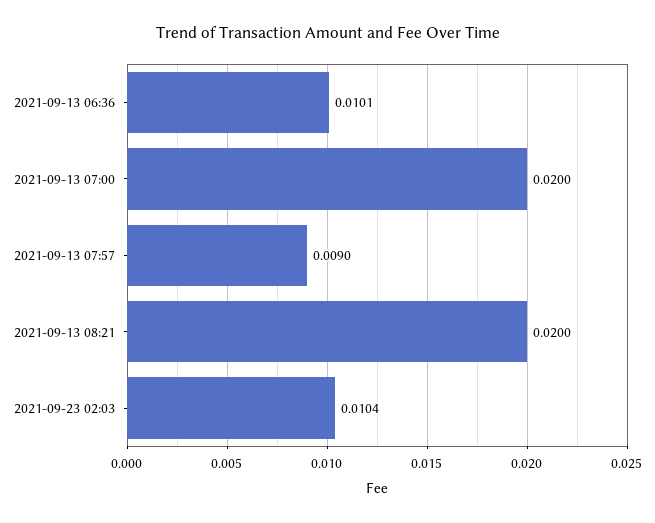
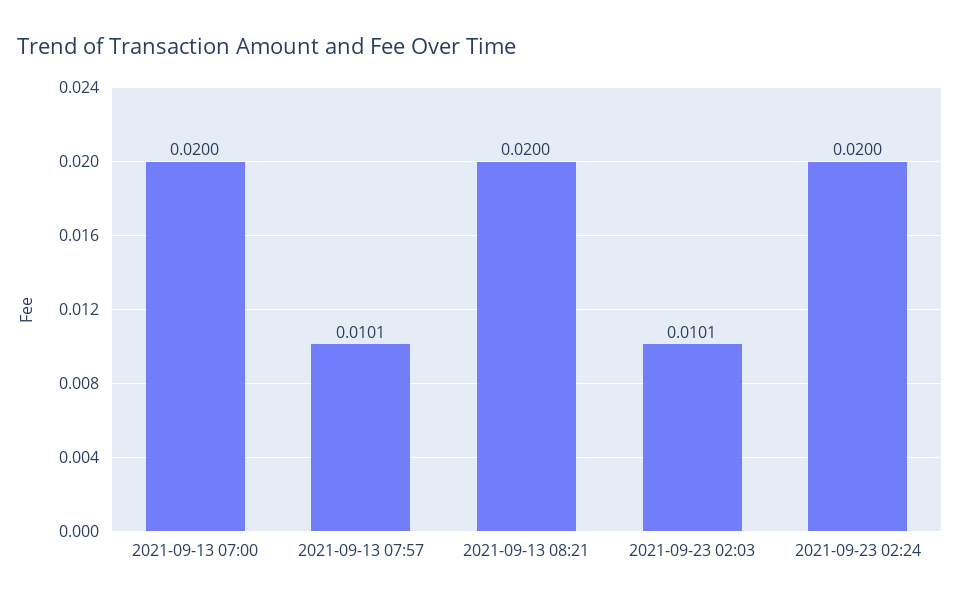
2021-09-13 06:36: 0.0101 -> none
2021-09-13 07:57: 0.009 -> 0.0101
2021-09-23 02:03: 0.0104 -> 0.0101
2021-09-23 02:24: none -> 0.02

